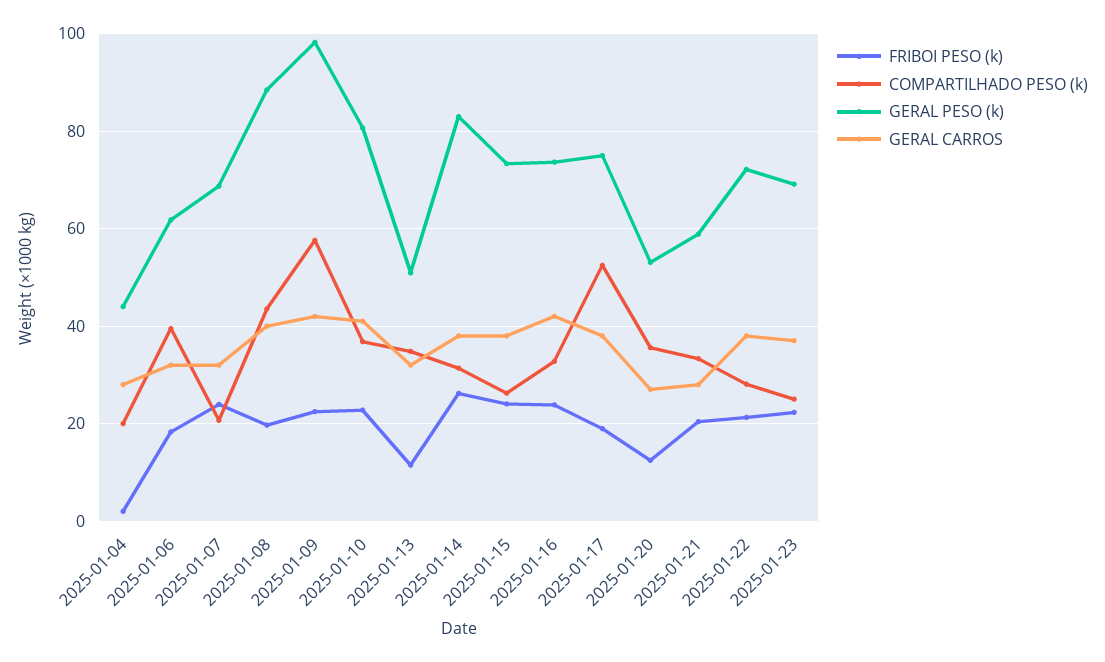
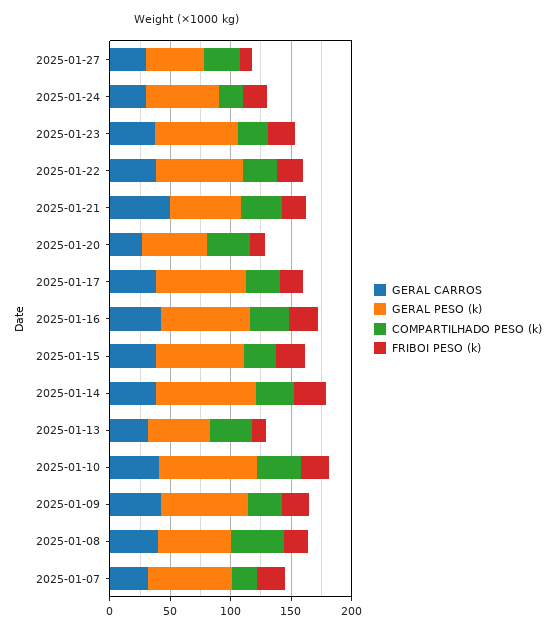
FRIBOI PESO (k), 2025-01-04: 2 -> none
COMPARTILHADO PESO (k), 2025-01-04: 20 -> none
GERAL PESO (k), 2025-01-04: 44 -> none
GERAL CARROS, 2025-01-04: 28 -> none
FRIBOI PESO (k), 2025-01-06: 18 -> none
COMPARTILHADO PESO (k), 2025-01-06: 40 -> none
GERAL PESO (k), 2025-01-06: 62 -> none
GERAL CARROS, 2025-01-06: 32 -> none
GERAL PESO (k), 2025-01-08: 88 -> 60
COMPARTILHADO PESO (k), 2025-01-09: 58 -> 30
GERAL PESO (k), 2025-01-09: 98 -> 70
COMPARTILHADO PESO (k), 2025-01-17: 52 -> 30
GERAL CARROS, 2025-01-21: 28 -> 50
GERAL CARROS, 2025-01-27: none -> 30
GERAL PESO (k), 2025-01-27: none -> 50
COMPARTILHADO PESO (k), 2025-01-27: none -> 30
FRIBOI PESO (k), 2025-01-27: none -> 10
GERAL CARROS, 2025-01-24: none -> 30
GERAL PESO (k), 2025-01-24: none -> 60
COMPARTILHADO PESO (k), 2025-01-24: none -> 20
FRIBOI PESO (k), 2025-01-24: none -> 20

